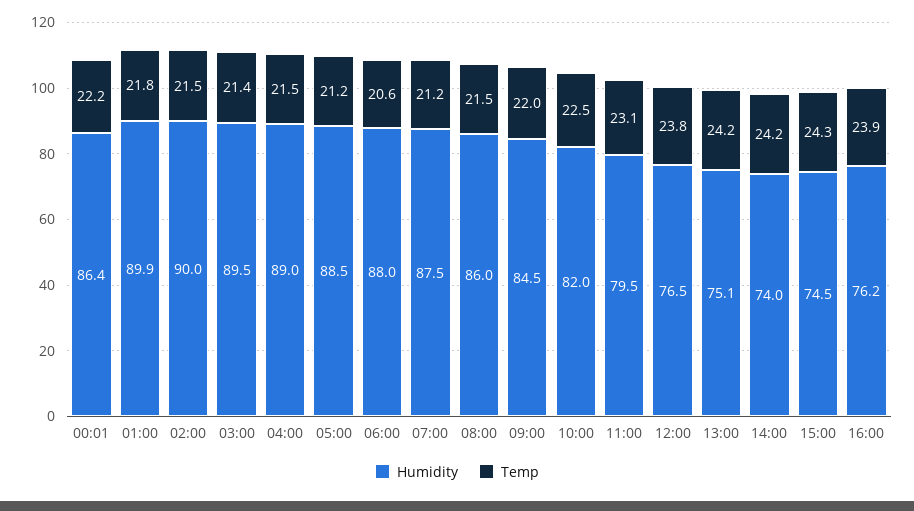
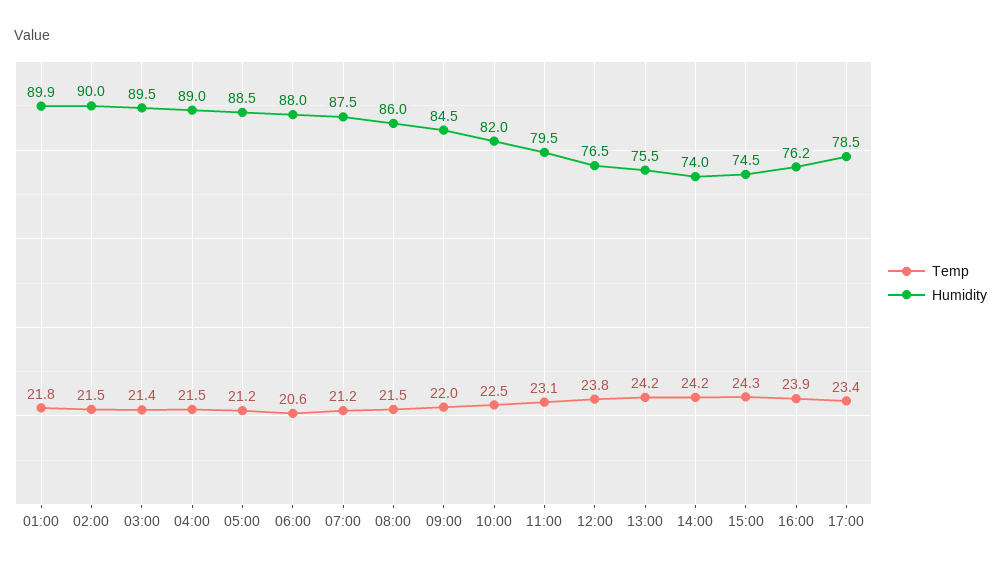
Humidity, 00:01: 86.4 -> none
Temp, 00:01: 22.2 -> none
Humidity, 13:00: 75.1 -> 75.5
Temp, 17:00: none -> 23.4
Humidity, 17:00: none -> 78.5

